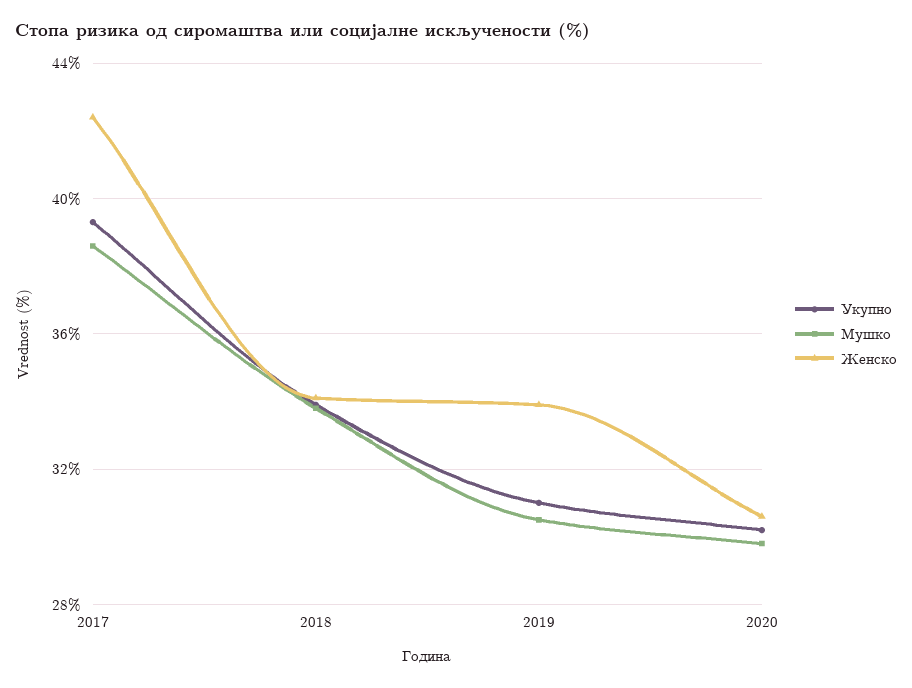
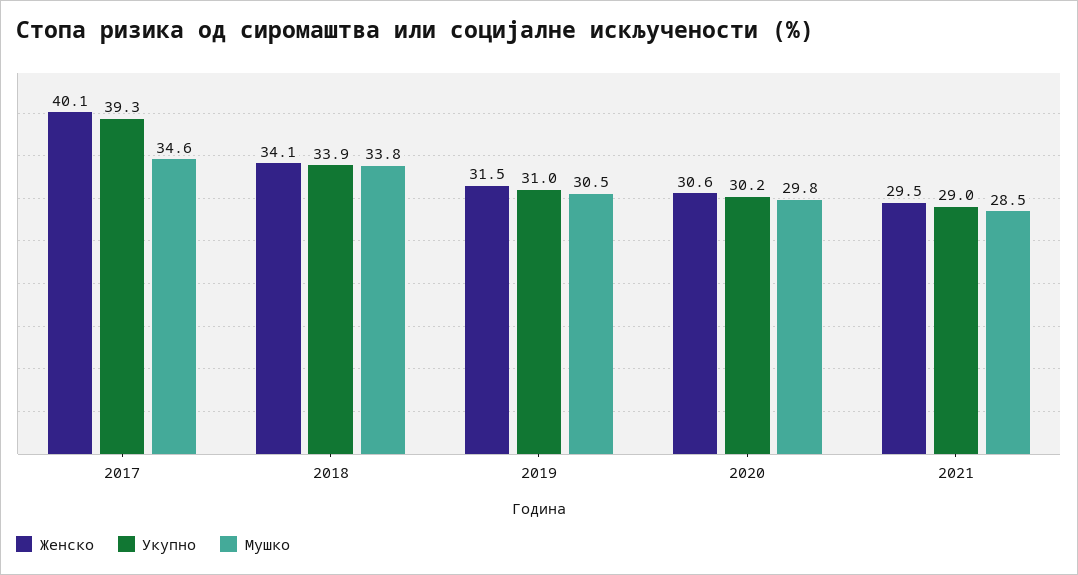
Мушко, 2017: 38.5 -> 34.6
Женско, 2017: 42.5 -> 40.1
Женско, 2019: 34 -> 31.5
Женско, 2021: none -> 29.5
Укупно, 2021: none -> 29
Мушко, 2021: none -> 28.5

